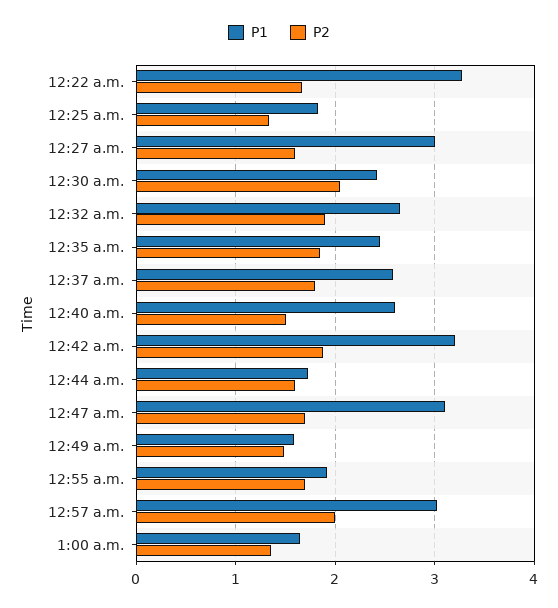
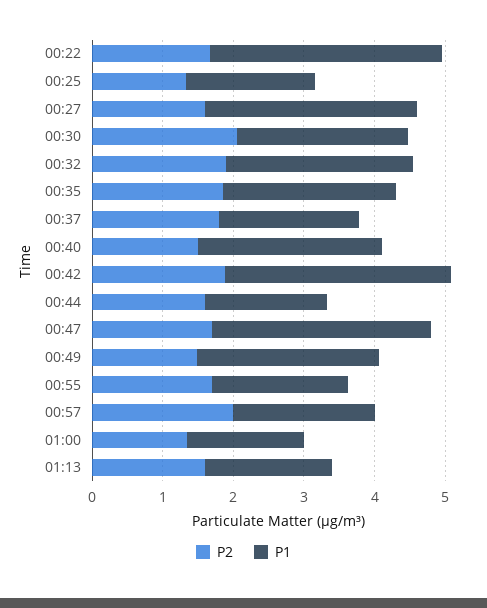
P1, 12:37 a.m.: 2.6 -> 2
P1, 12:49 a.m.: 1.6 -> 2.6
P1, 12:57 a.m.: 3 -> 2
P2, 01:13: none -> 1.6
P1, 01:13: none -> 1.8

